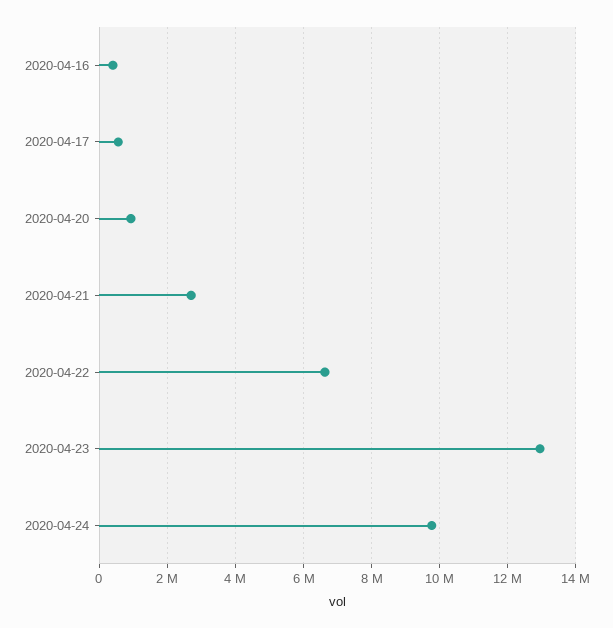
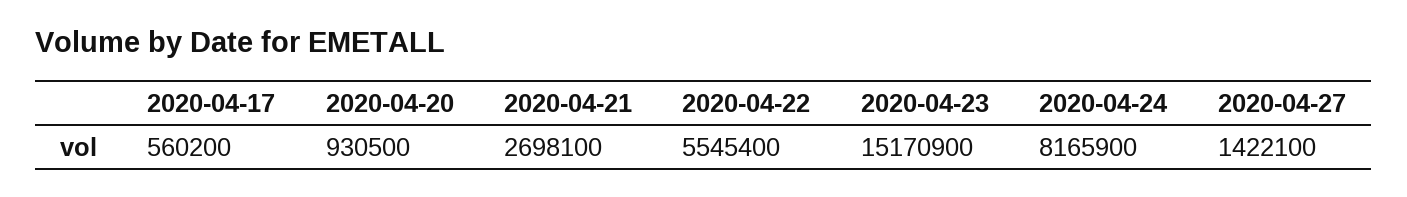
2020-04-16: 400000 -> none
2020-04-22: 6600000 -> 5545400
2020-04-23: 13000000 -> 15170900
2020-04-24: 9800000 -> 8165900
2020-04-27: none -> 1422100

